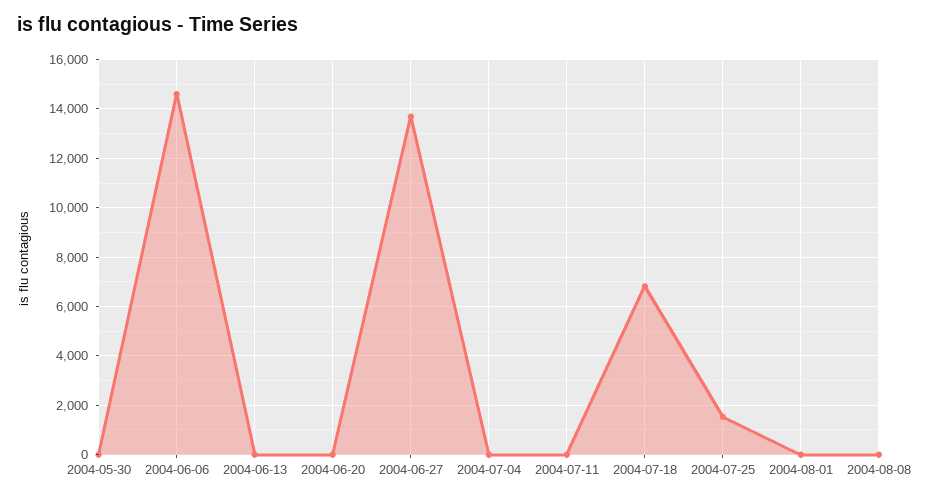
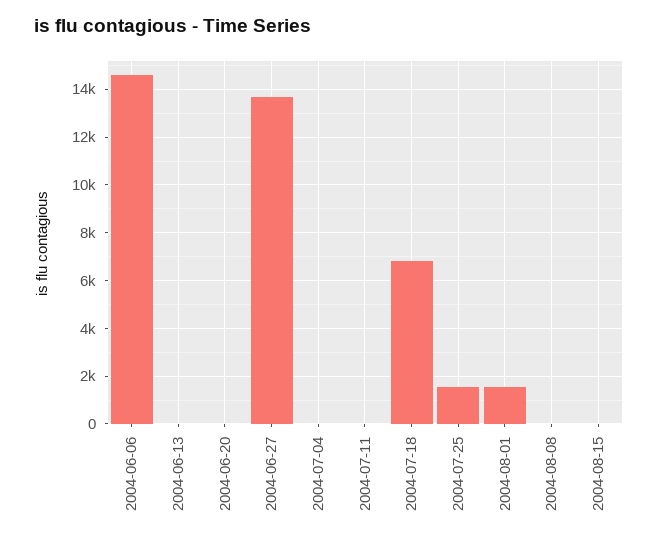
2004-05-30: 0 -> none
2004-08-01: 0 -> 1500
2004-08-15: none -> 0

